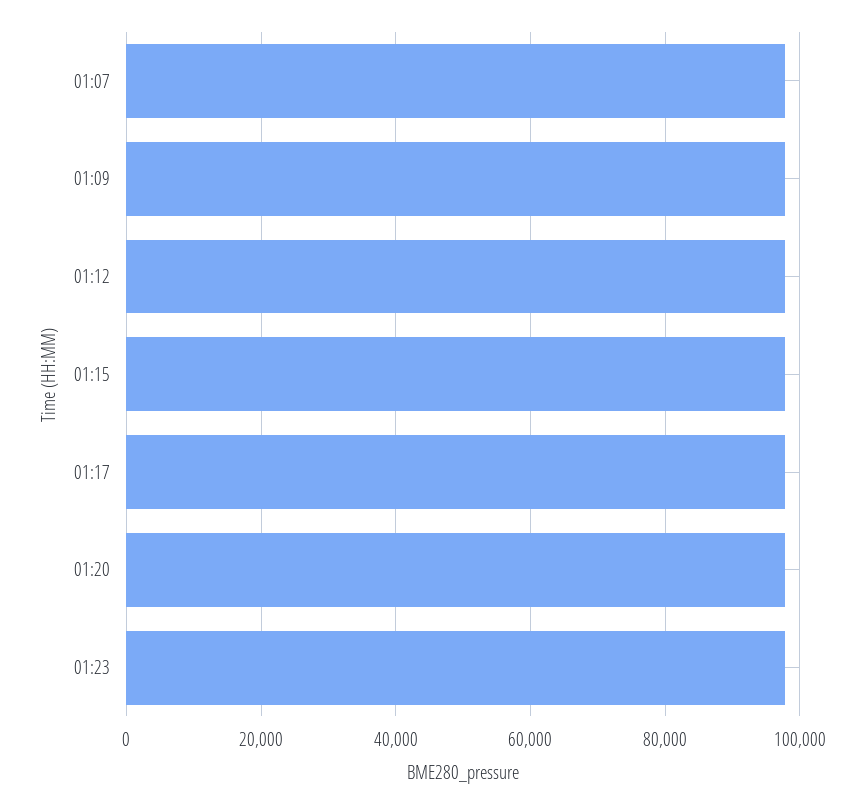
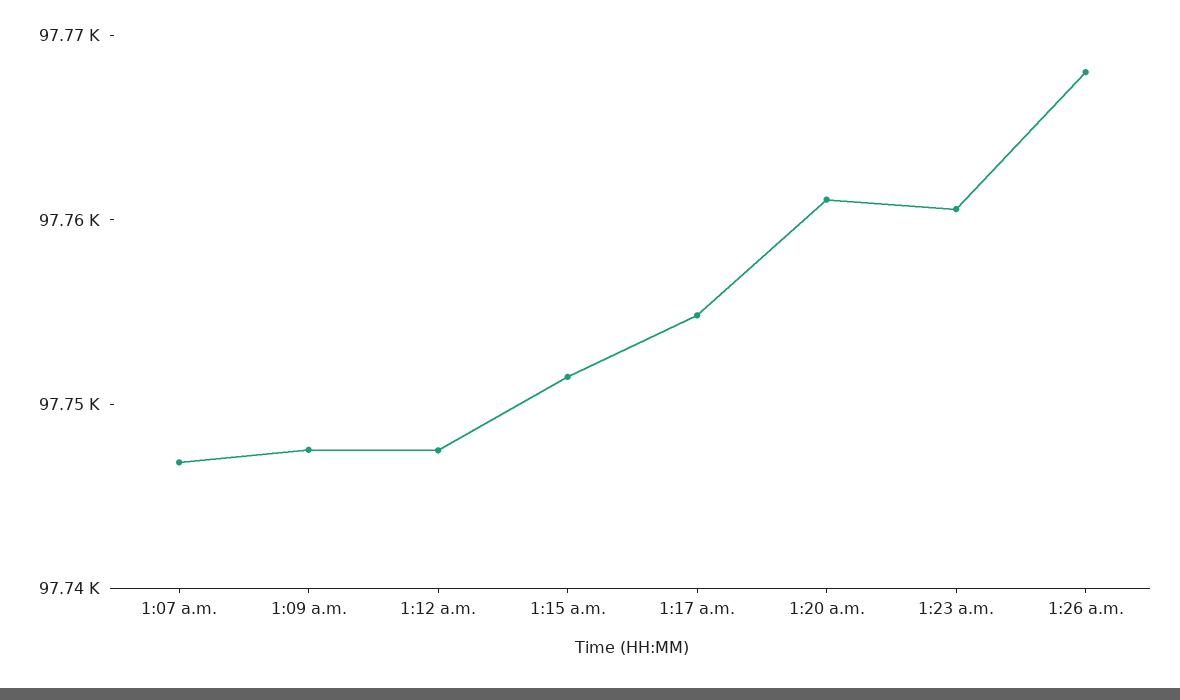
1:26 a.m.: none -> 97768

